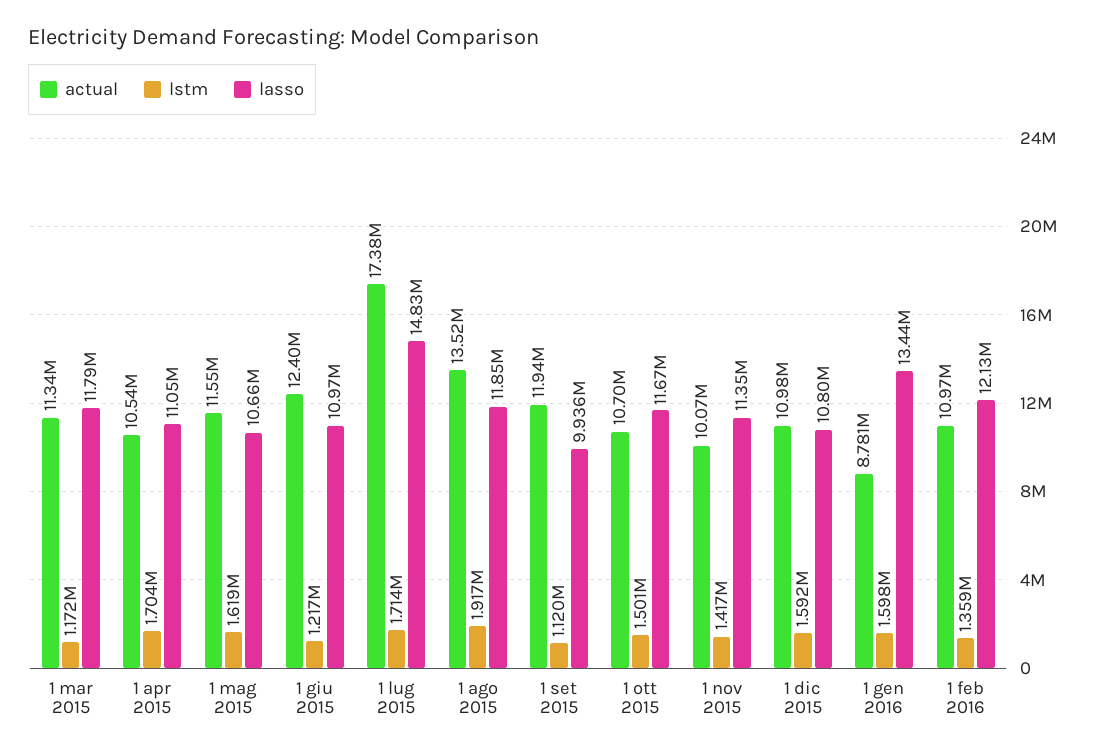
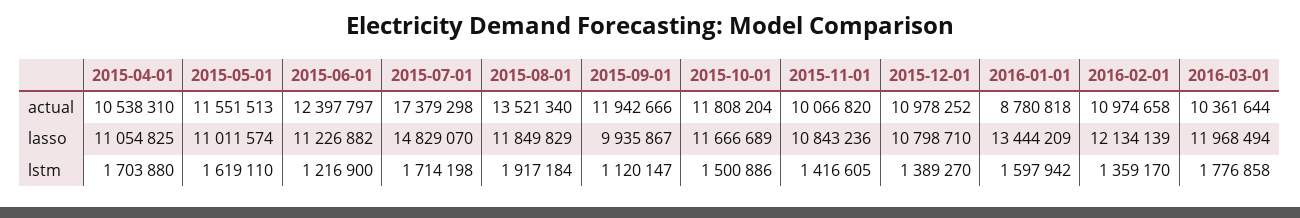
actual, 1 mar 2015: 11340000 -> none
lstm, 1 mar 2015: 1172000 -> none
lasso, 1 mar 2015: 11790000 -> none
lasso, 1 mag 2015: 10660000 -> 11011574
lasso, 1 giu 2015: 10970000 -> 11226882
actual, 1 ott 2015: 10700000 -> 11808204
lasso, 1 nov 2015: 11350000 -> 10843236
lstm, 1 dic 2015: 1592000 -> 1389270
actual, 2016-03-01: none -> 10361644
lasso, 2016-03-01: none -> 11968494
lstm, 2016-03-01: none -> 1776858

